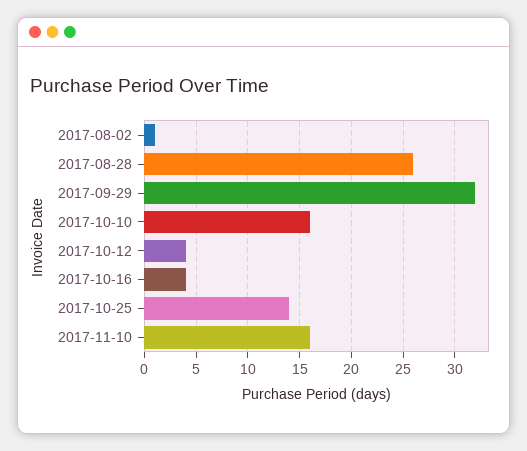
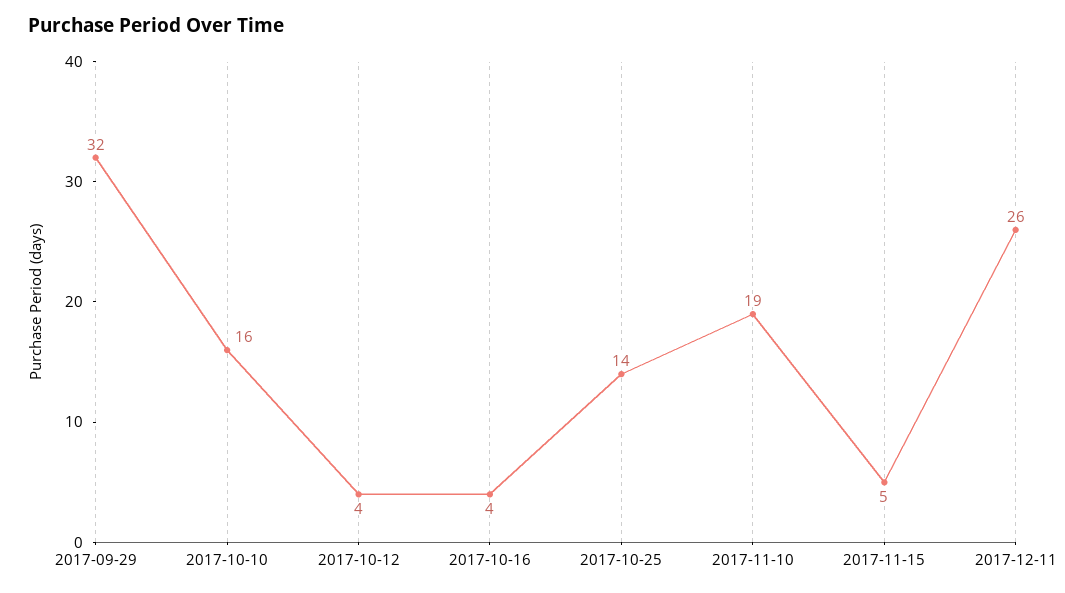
2017-08-02: 1 -> none
2017-08-28: 26 -> none
2017-11-10: 16 -> 19
2017-11-15: none -> 5
2017-12-11: none -> 26

